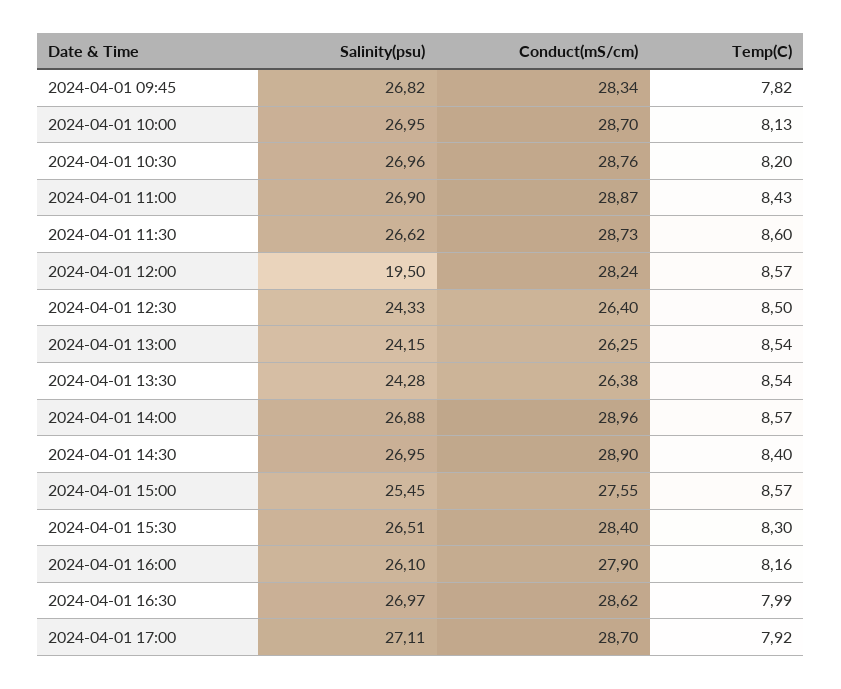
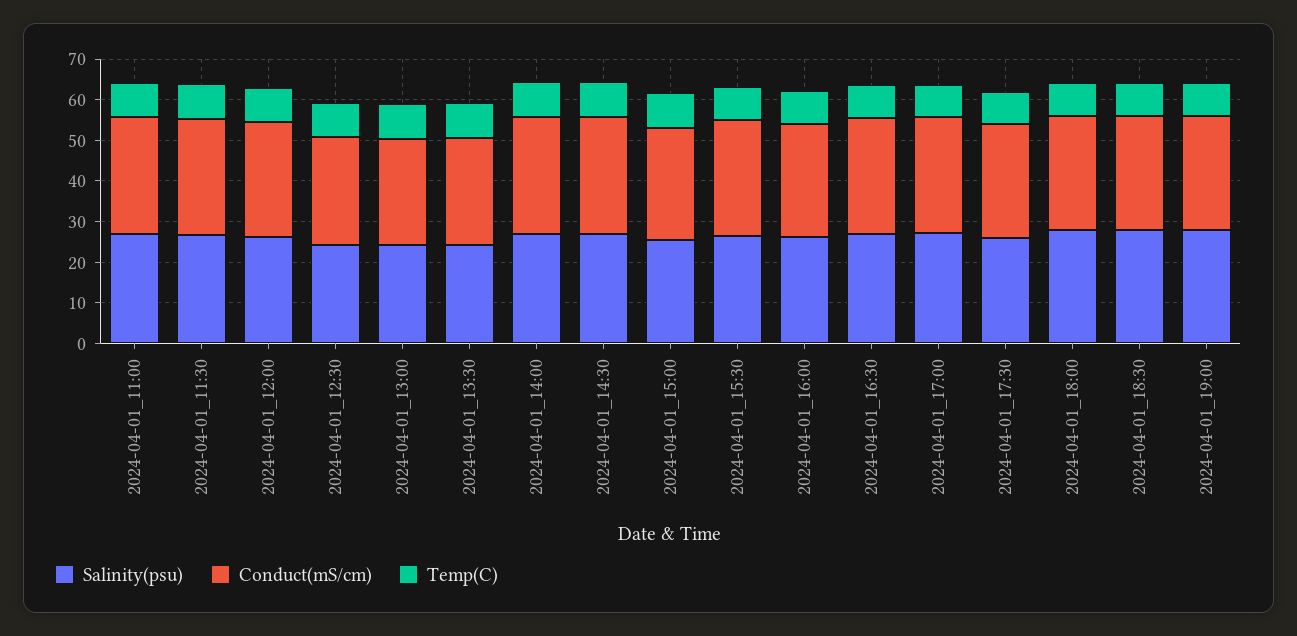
Salinity(psu), 2024-04-01 09:45: 26.82 -> none
Conduct(mS/cm), 2024-04-01 09:45: 28.34 -> none
Temp(C), 2024-04-01 09:45: 7.82 -> none
Salinity(psu), 2024-04-01 10:00: 26.95 -> none
Conduct(mS/cm), 2024-04-01 10:00: 28.7 -> none
Temp(C), 2024-04-01 10:00: 8.13 -> none
Salinity(psu), 2024-04-01 10:30: 26.96 -> none
Conduct(mS/cm), 2024-04-01 10:30: 28.76 -> none
Temp(C), 2024-04-01 10:30: 8.2 -> none
Salinity(psu), 2024-04-01 12:00: 19.5 -> 26
Salinity(psu), 2024-04-01_17:30: none -> 26
Conduct(mS/cm), 2024-04-01_17:30: none -> 28
Temp(C), 2024-04-01_17:30: none -> 8
Salinity(psu), 2024-04-01_18:00: none -> 28
Conduct(mS/cm), 2024-04-01_18:00: none -> 28
Temp(C), 2024-04-01_18:00: none -> 8
Salinity(psu), 2024-04-01_18:30: none -> 28
Conduct(mS/cm), 2024-04-01_18:30: none -> 28
Temp(C), 2024-04-01_18:30: none -> 8
Salinity(psu), 2024-04-01_19:00: none -> 28
Conduct(mS/cm), 2024-04-01_19:00: none -> 28
Temp(C), 2024-04-01_19:00: none -> 8

